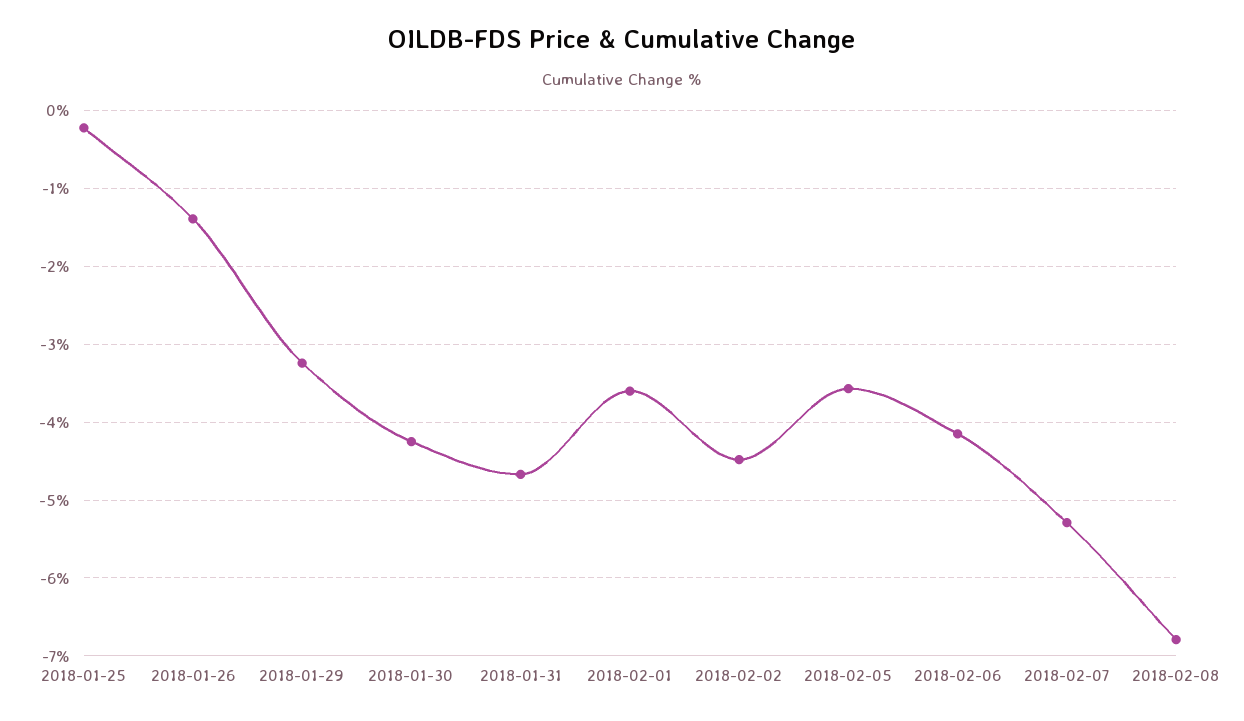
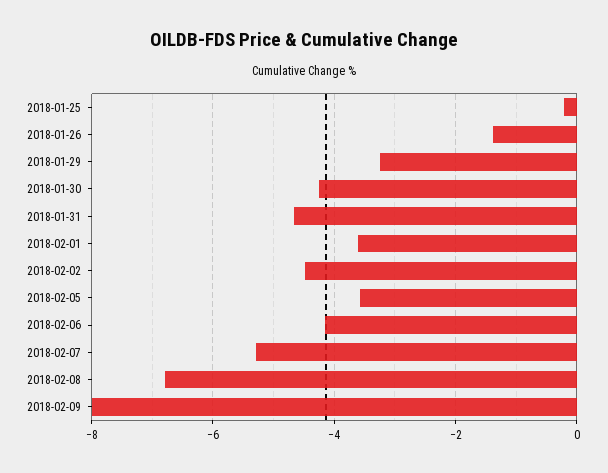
2018-02-09: none -> -8

